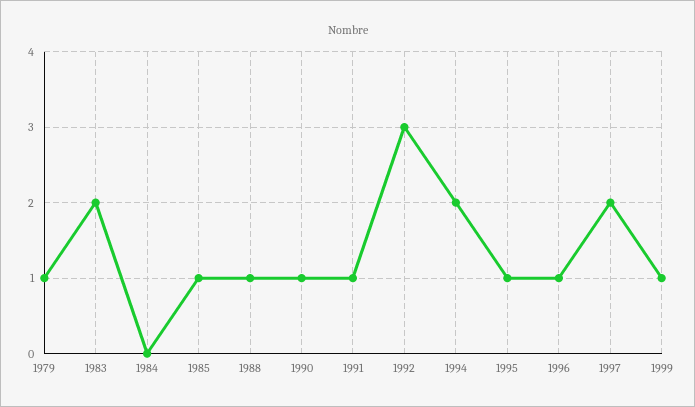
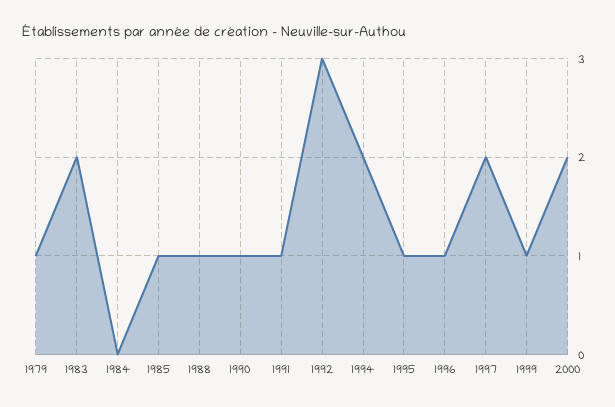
2000: none -> 2

